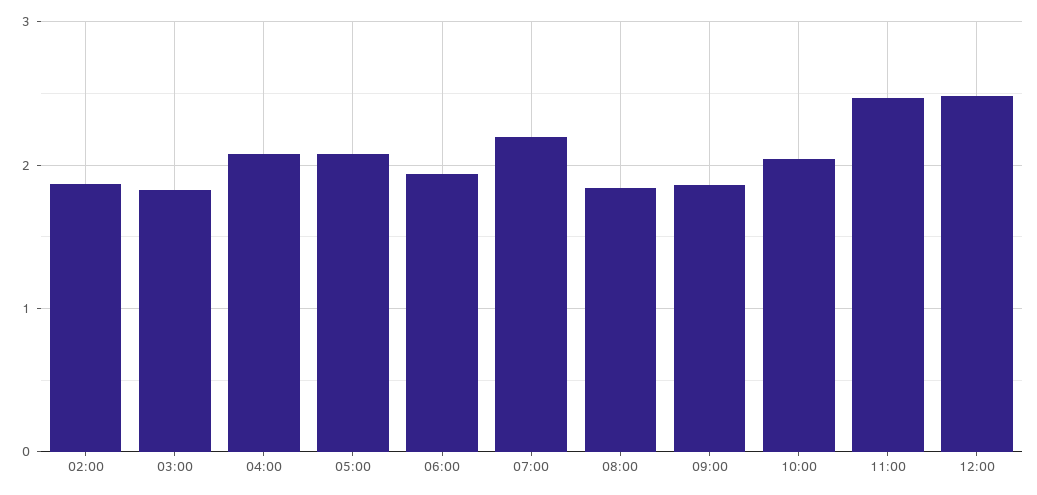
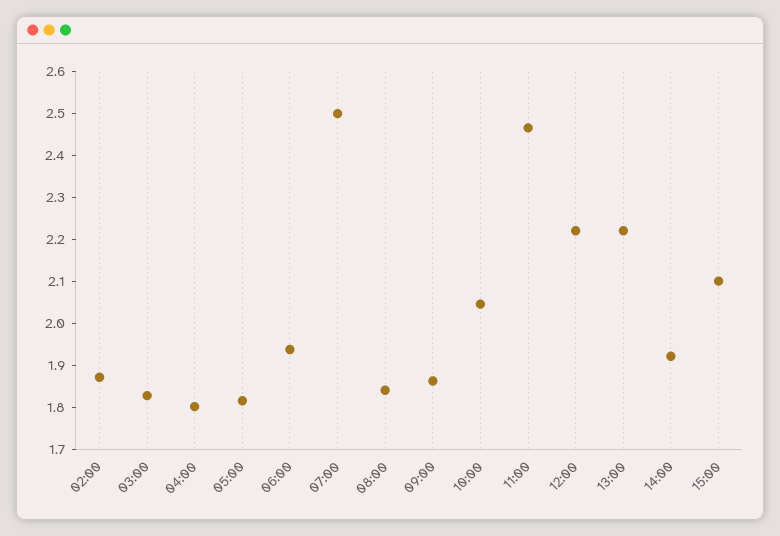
04:00: 2.1 -> 1.8
05:00: 2.1 -> 1.82
07:00: 2.2 -> 2.5
12:00: 2.5 -> 2.22
13:00: none -> 2.22
14:00: none -> 1.92
15:00: none -> 2.1

